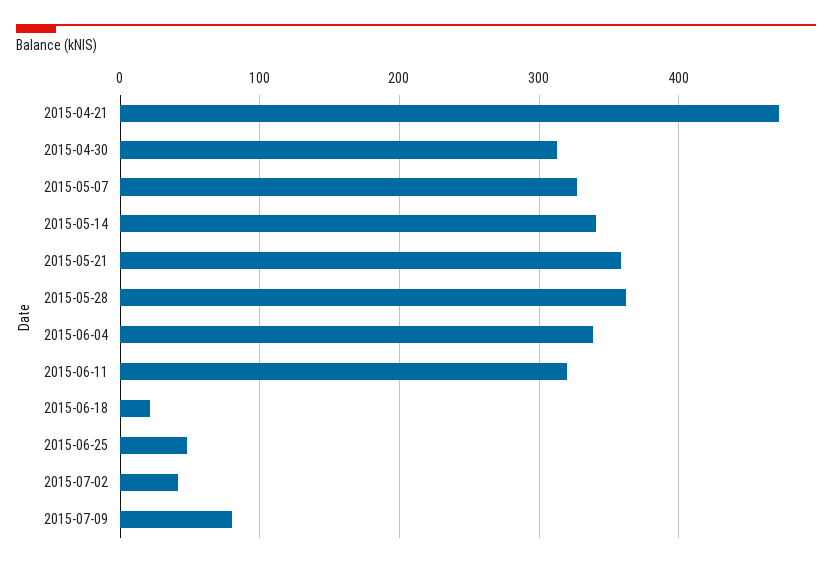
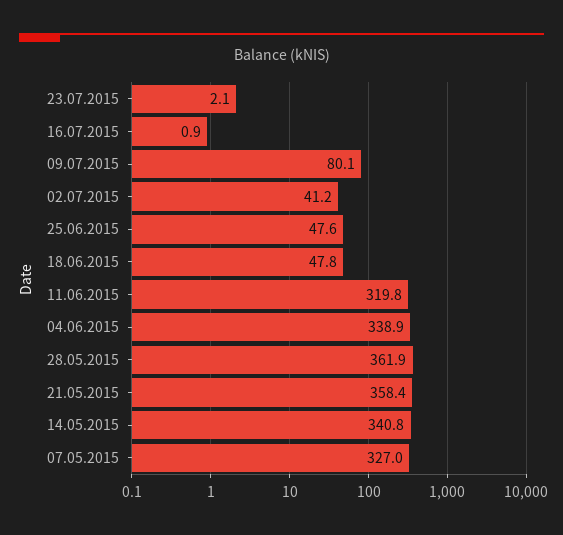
2015-04-21: 470 -> none
2015-04-30: 310 -> none
2015-06-18: 20 -> 47.8
23.07.2015: none -> 2.1
16.07.2015: none -> 0.9

